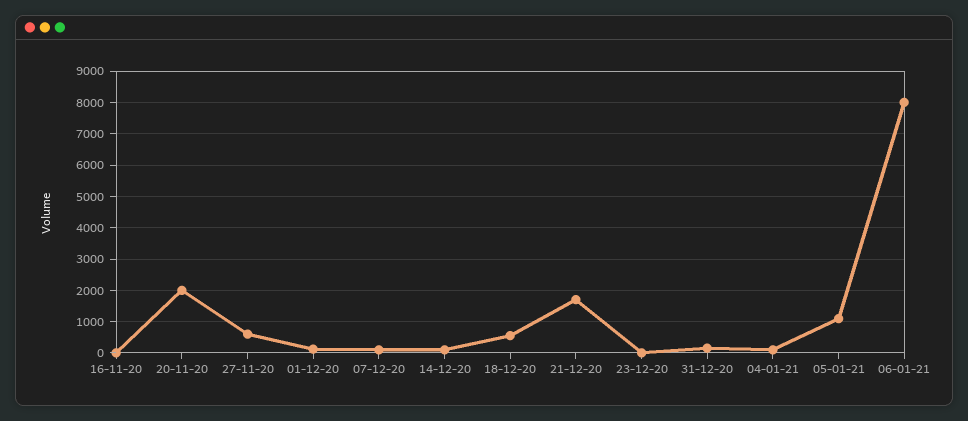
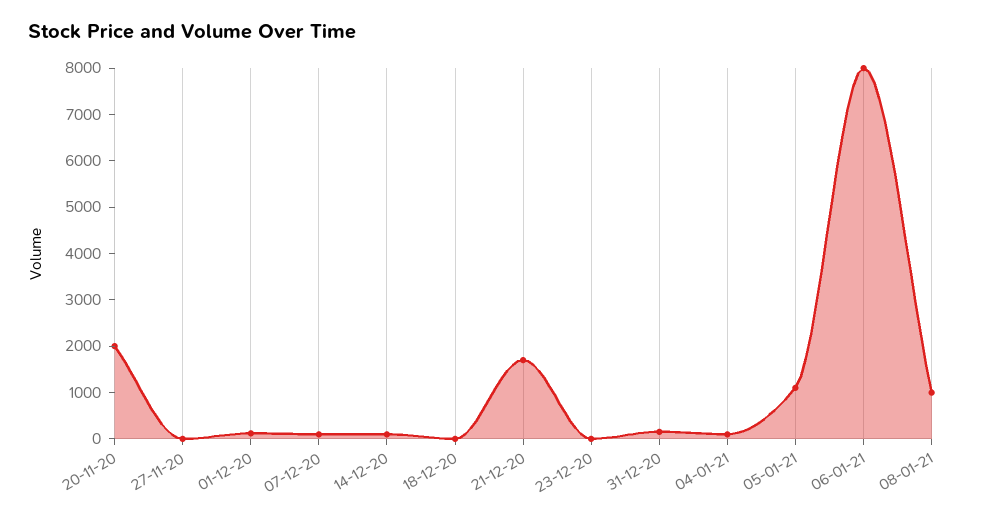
16-11-20: 0 -> none
27-11-20: 600 -> 0
18-12-20: 600 -> 0
08-01-21: none -> 1000

